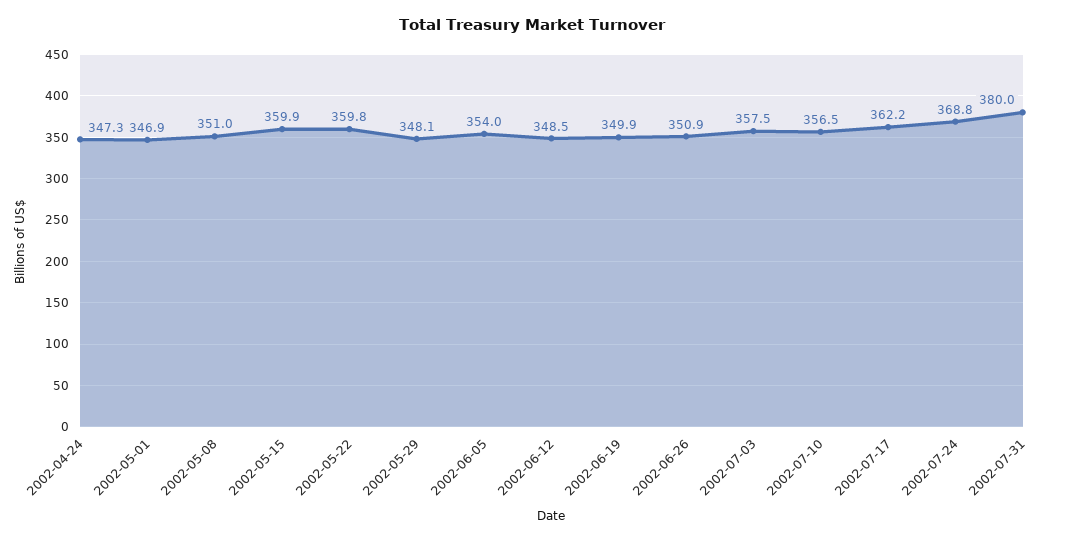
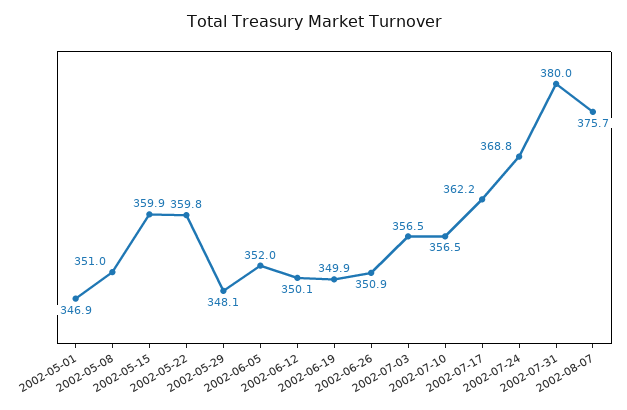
2002-04-24: 347.3 -> none
2002-06-05: 354 -> 352
2002-06-12: 348.5 -> 350.1
2002-07-03: 357.5 -> 356.5
2002-08-07: none -> 375.7

